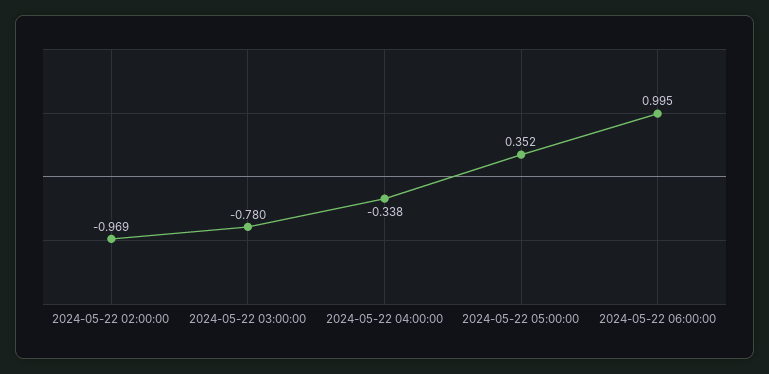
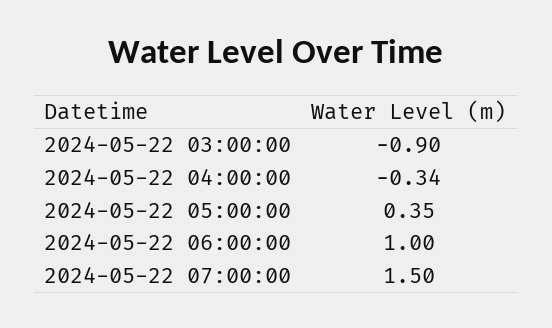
2024-05-22 02:00:00: -0.969 -> none
2024-05-22 03:00:00: -0.78 -> -0.9
2024-05-22 07:00:00: none -> 1.5

